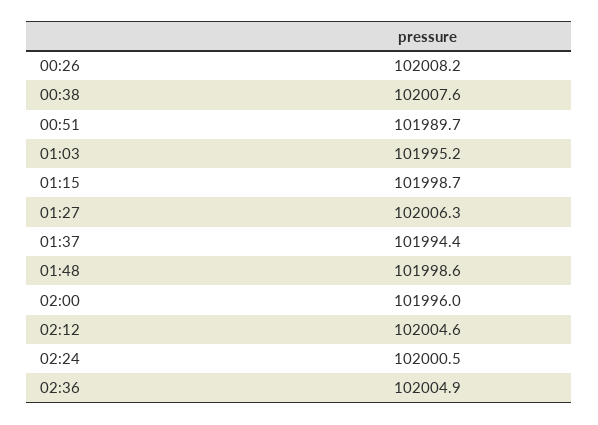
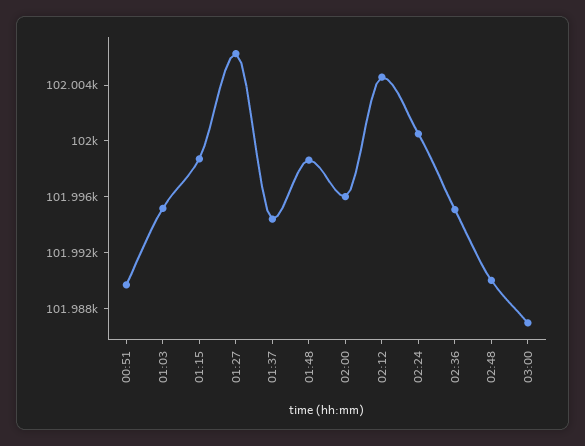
00:26: 102008.2 -> none
00:38: 102007.6 -> none
02:36: 102004.9 -> 101995
02:48: none -> 101990
03:00: none -> 101987

